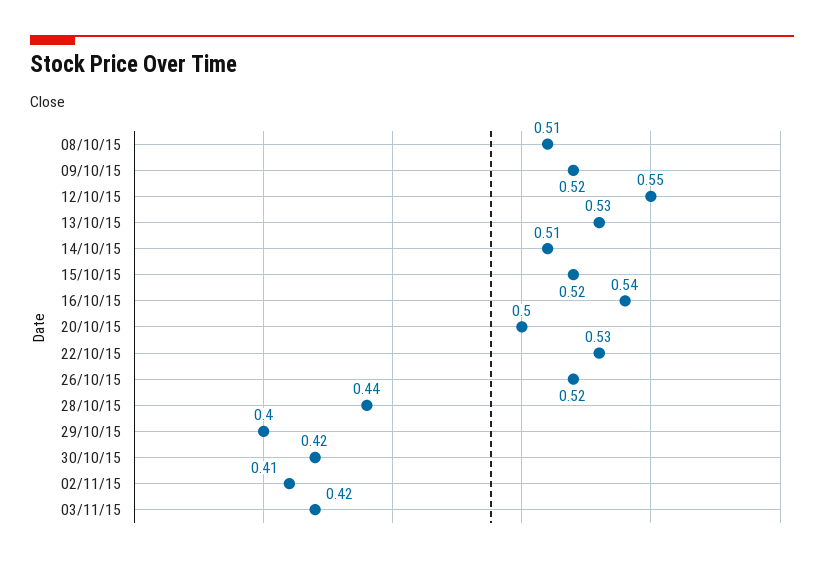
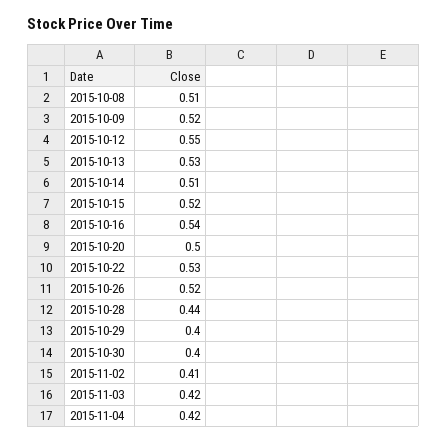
30/10/15: 0.42 -> 0.4
2015-11-04: none -> 0.42

